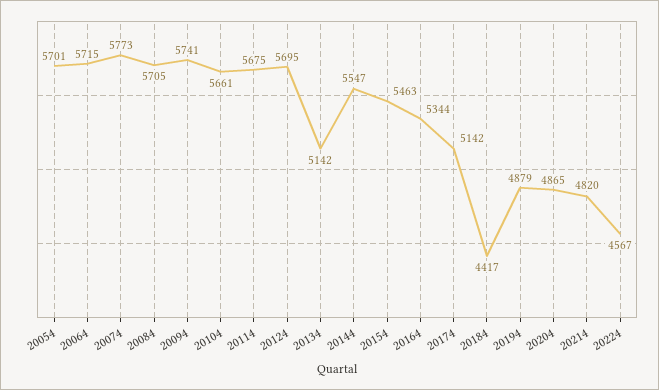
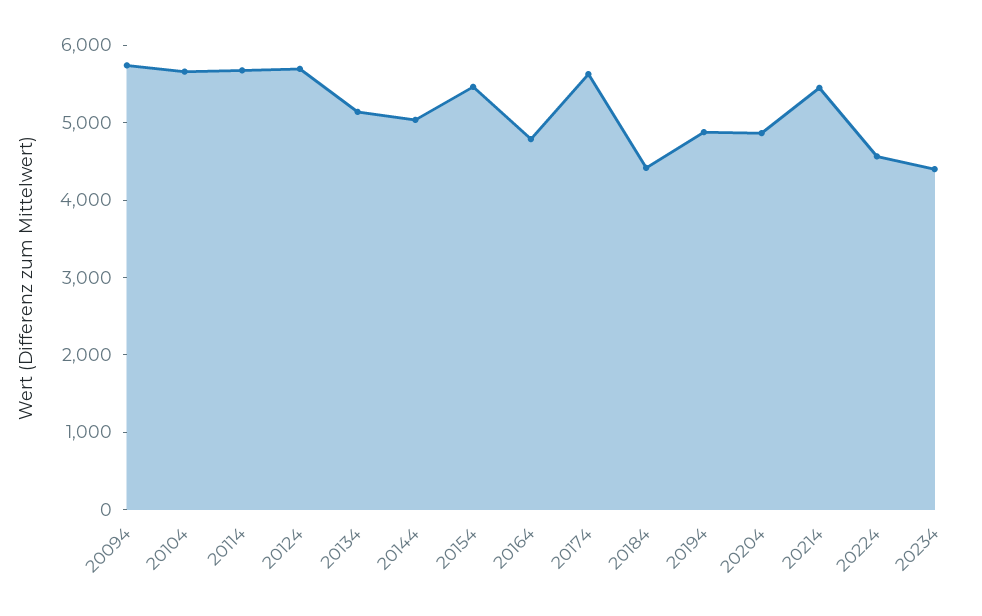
20054: 5701 -> none
20064: 5715 -> none
20074: 5773 -> none
20084: 5705 -> none
20144: 5547 -> 5000
20164: 5344 -> 4800
20174: 5142 -> 5600
20214: 4820 -> 5400
20234: none -> 4400

